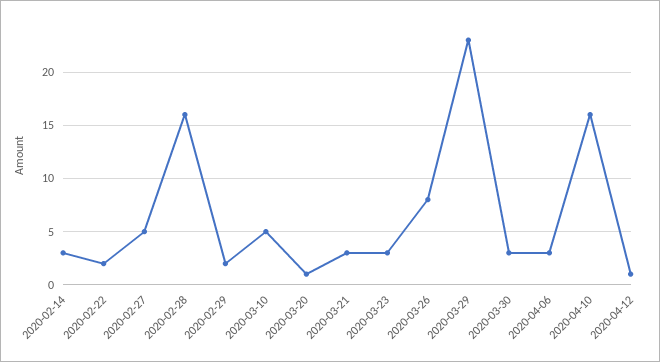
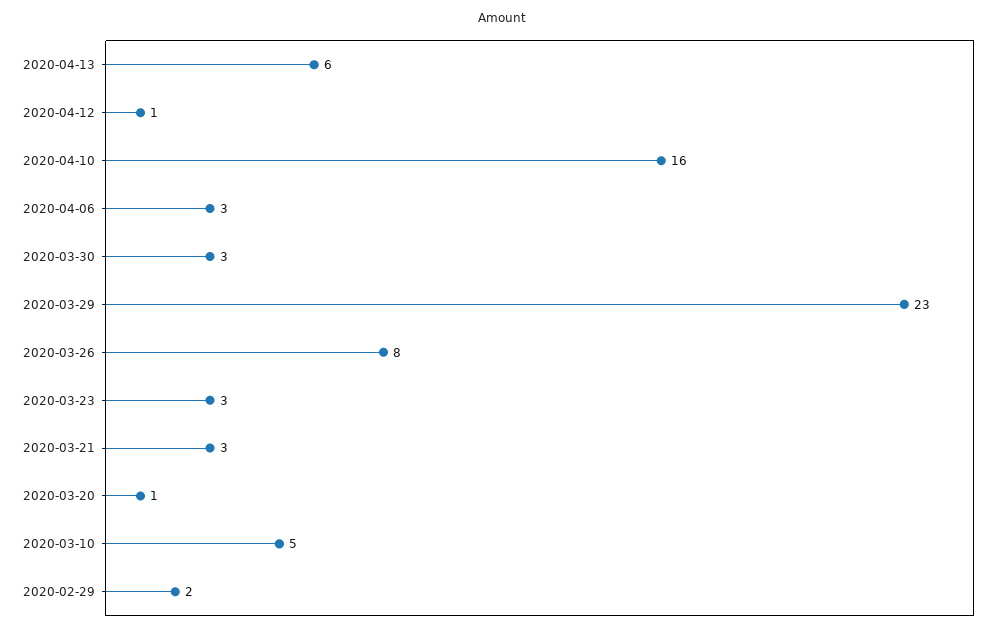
2020-02-14: 3 -> none
2020-02-22: 2 -> none
2020-02-27: 5 -> none
2020-02-28: 16 -> none
2020-04-13: none -> 6

